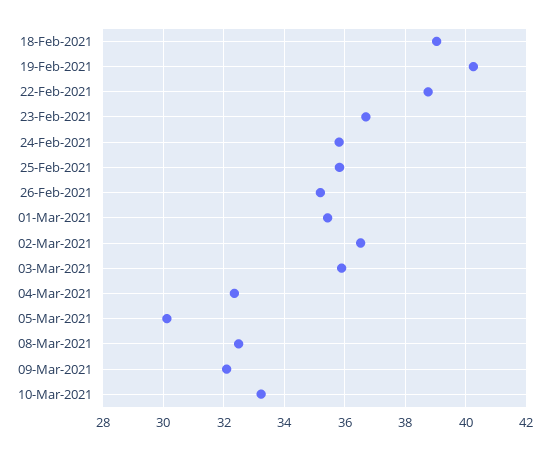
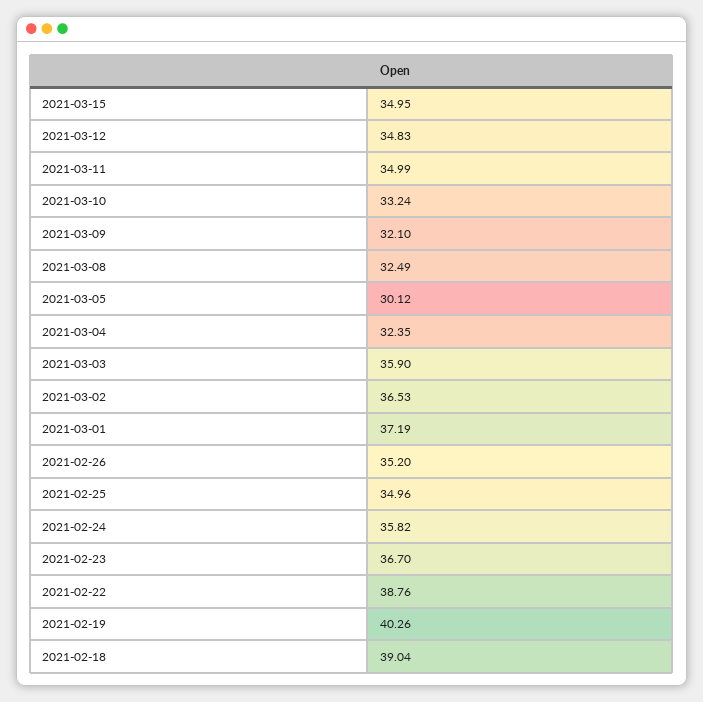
25-Feb-2021: 35.8 -> 34.96
01-Mar-2021: 35.4 -> 37.19
2021-03-15: none -> 34.95
2021-03-12: none -> 34.83
2021-03-11: none -> 34.99

